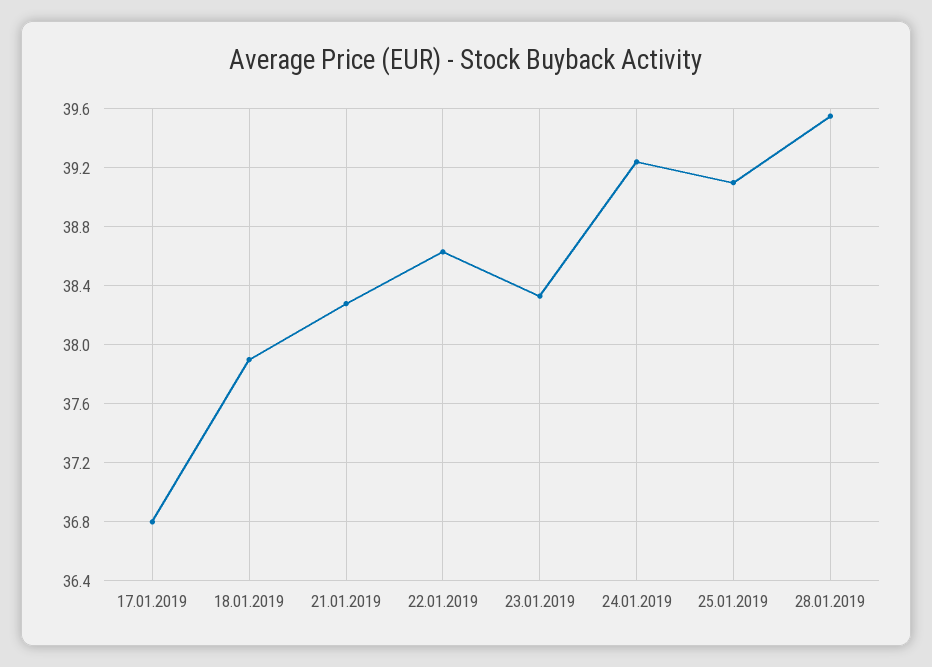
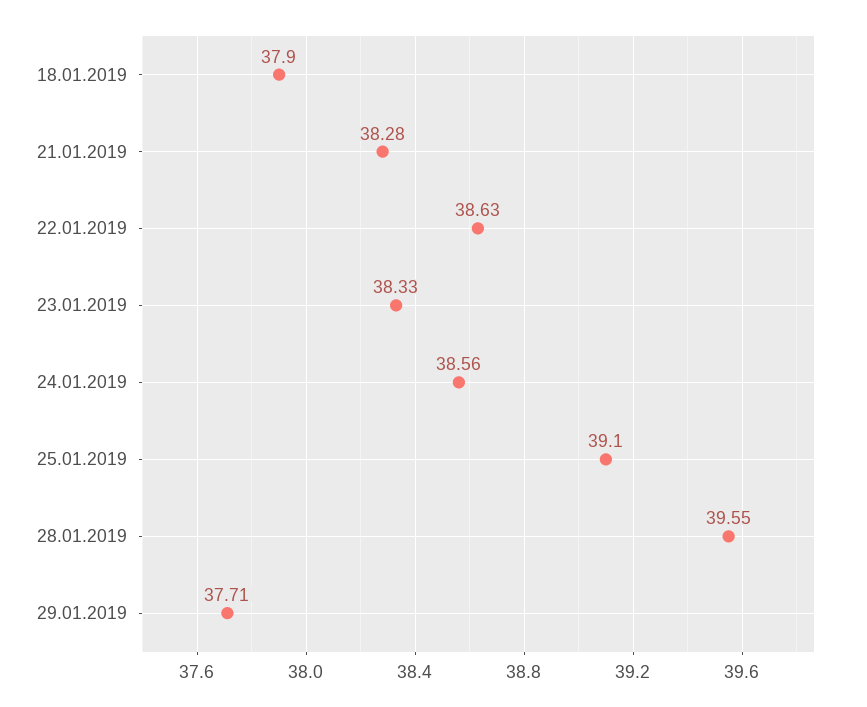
17.01.2019: 36.8 -> none
24.01.2019: 39.25 -> 38.56
29.01.2019: none -> 37.71

